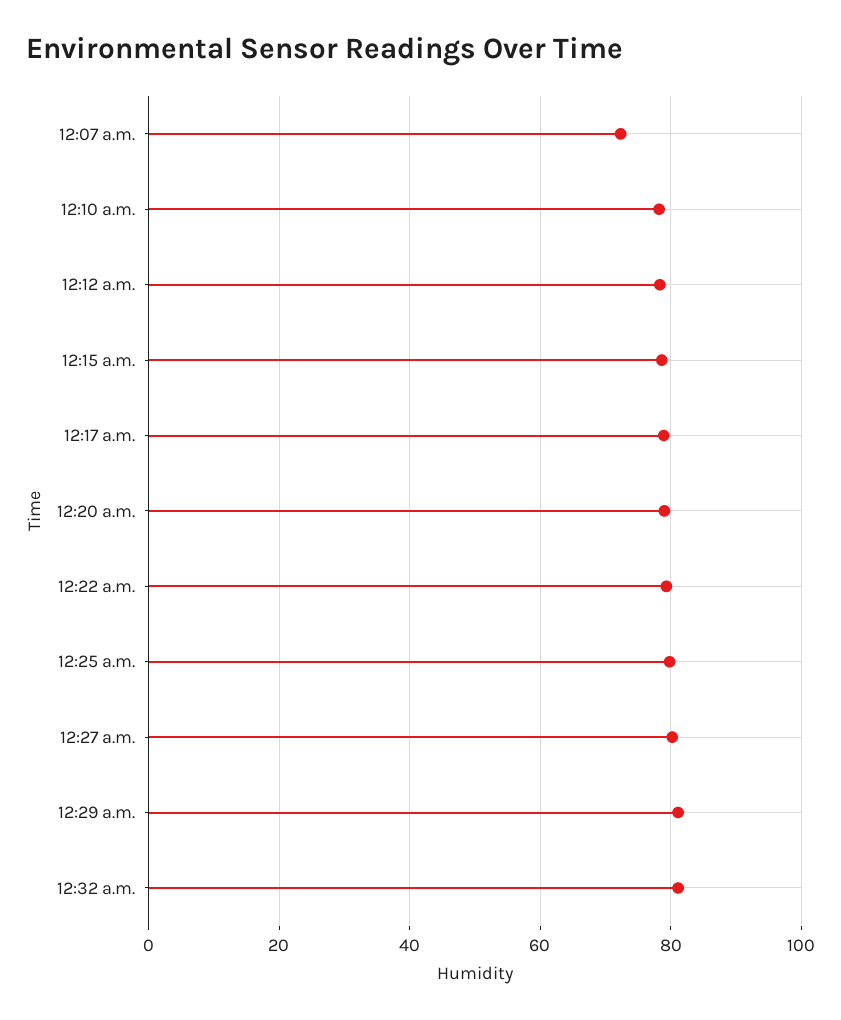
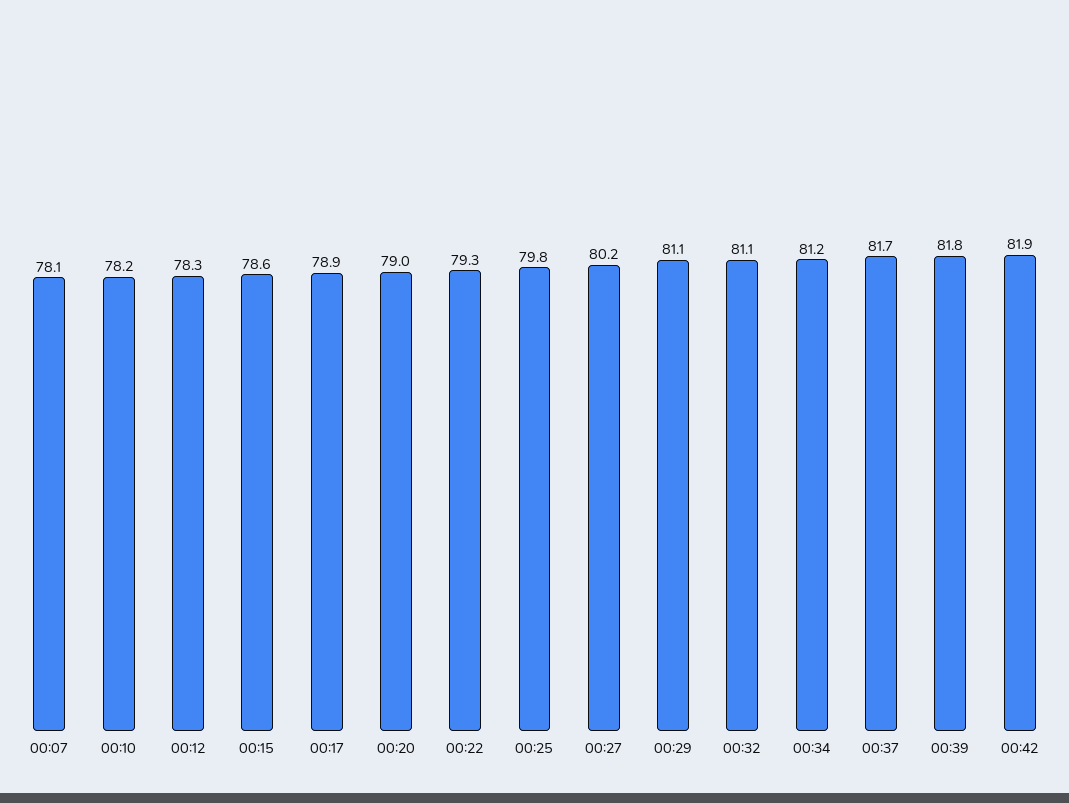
12:07 a.m.: 72 -> 78.1
00:34: none -> 81.2
00:37: none -> 81.7
00:39: none -> 81.8
00:42: none -> 81.9

